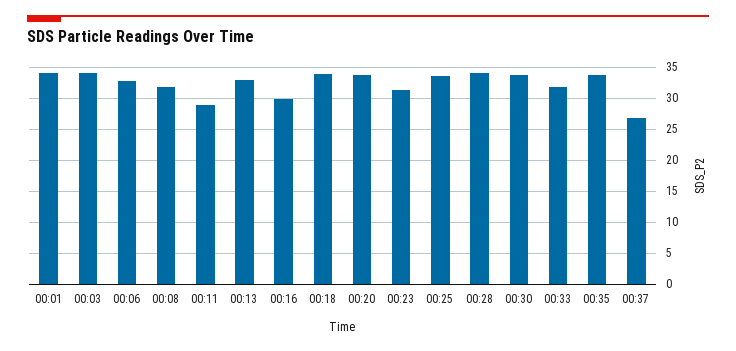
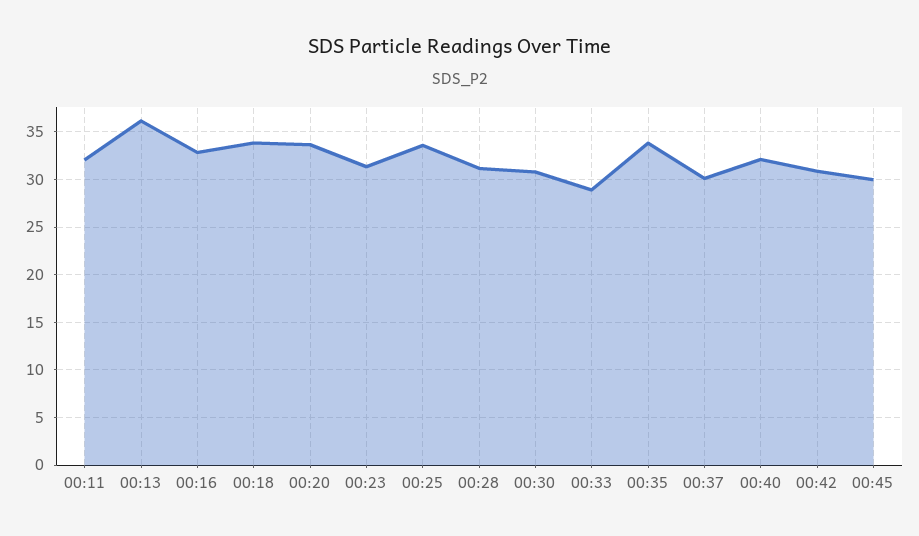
00:01: 34 -> none
00:03: 34 -> none
00:06: 33 -> none
00:08: 32 -> none
00:11: 29 -> 32
00:13: 33 -> 36
00:16: 30 -> 33
00:28: 34 -> 31
00:30: 34 -> 31
00:33: 32 -> 29
00:37: 27 -> 30
00:40: none -> 32
00:42: none -> 31
00:45: none -> 30

